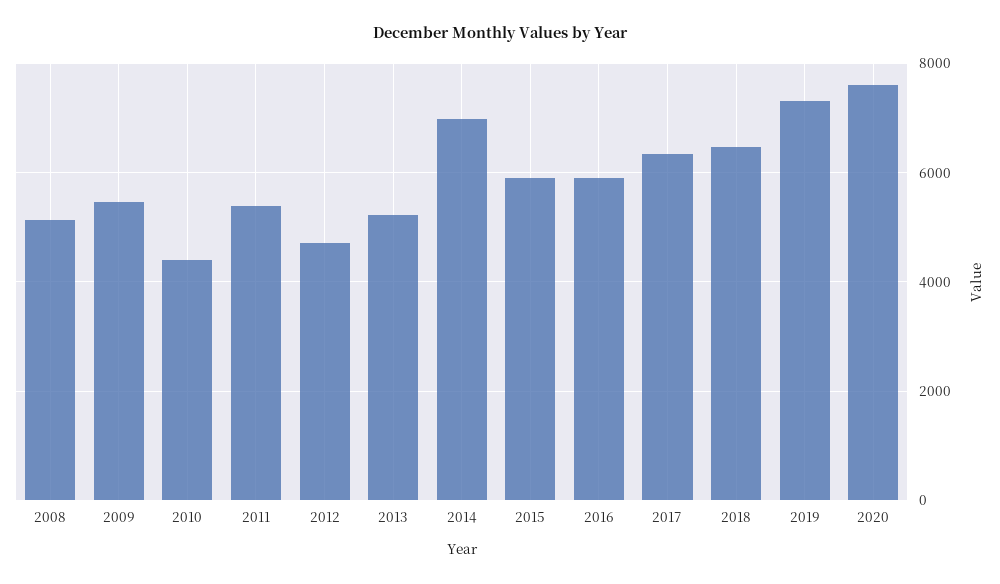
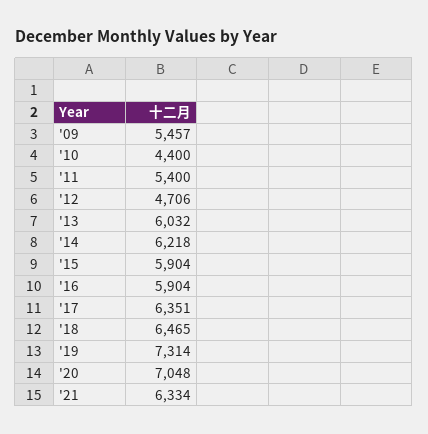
2008: 5200 -> none
2013: 5200 -> 6032
2014: 7000 -> 6218
2020: 7600 -> 7048
'21: none -> 6334

